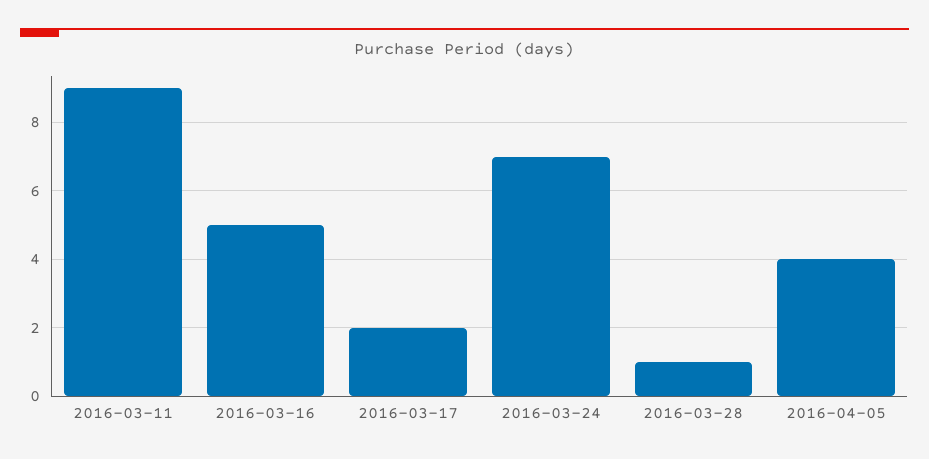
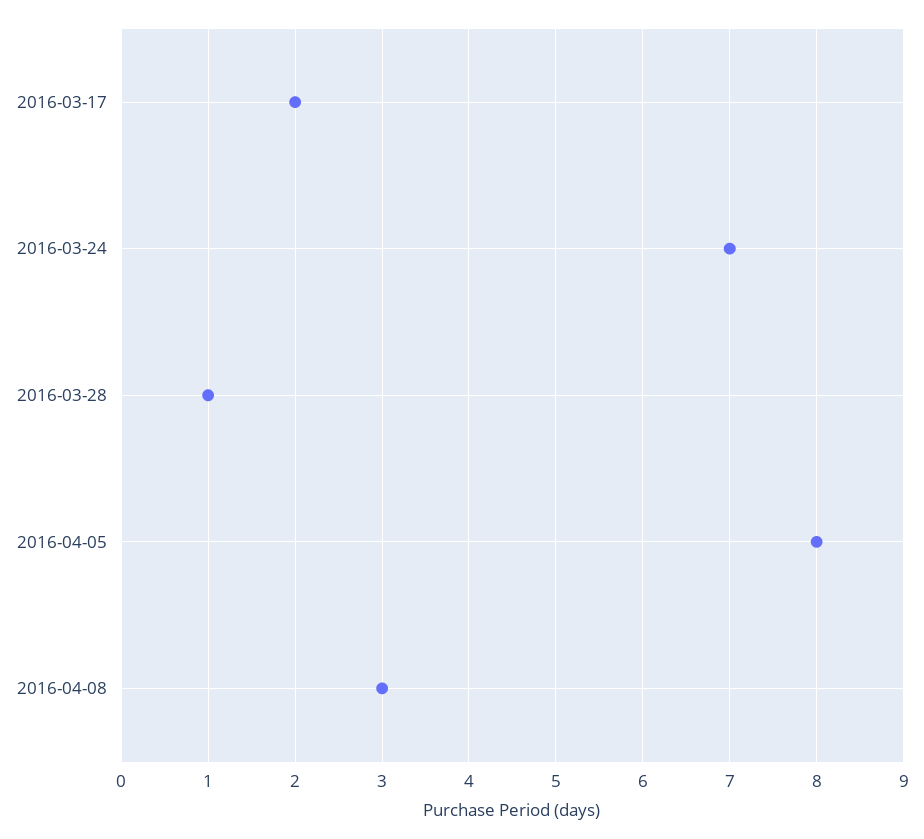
2016-03-11: 9 -> none
2016-03-16: 5 -> none
2016-04-05: 4 -> 8
2016-04-08: none -> 3

